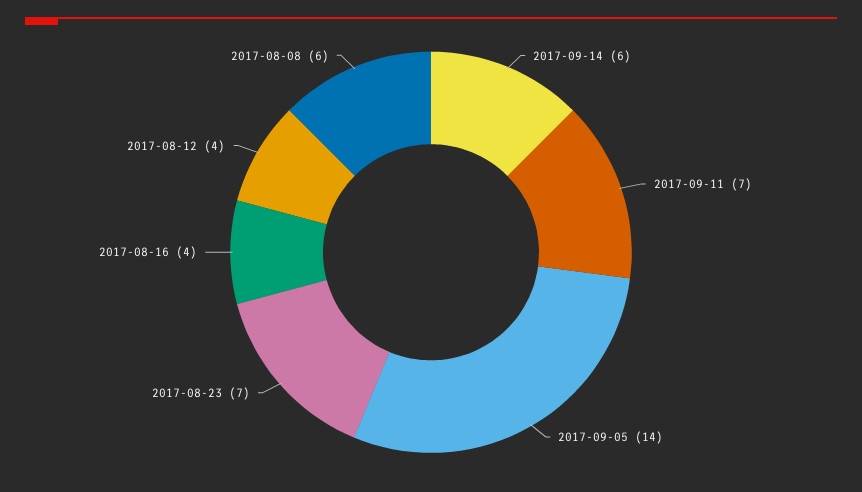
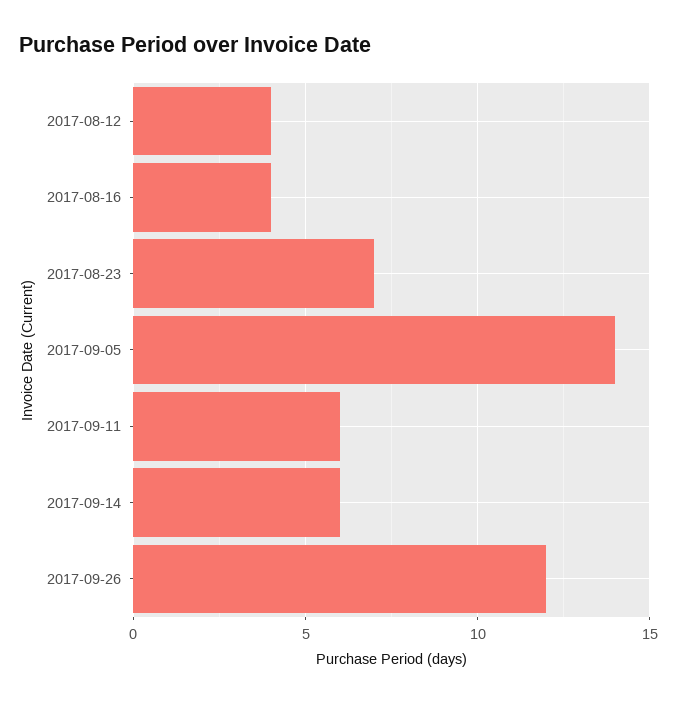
2017-09-11: 7 -> 6
2017-08-08: 6 -> none
2017-09-26: none -> 12

